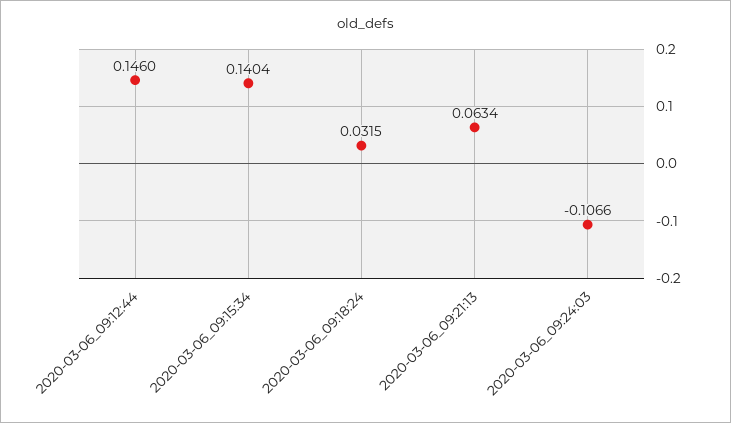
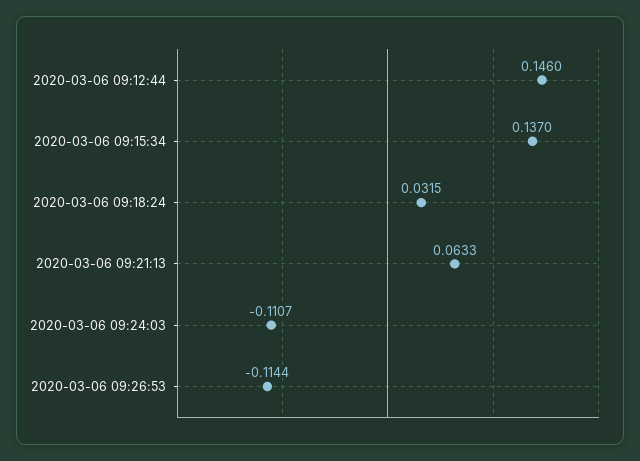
2020-03-06_09:15:34: 0.1404 -> 0.137
2020-03-06_09:21:13: 0.0634 -> 0.0633
2020-03-06_09:24:03: -0.1066 -> -0.1107
2020-03-06 09:26:53: none -> -0.1144

